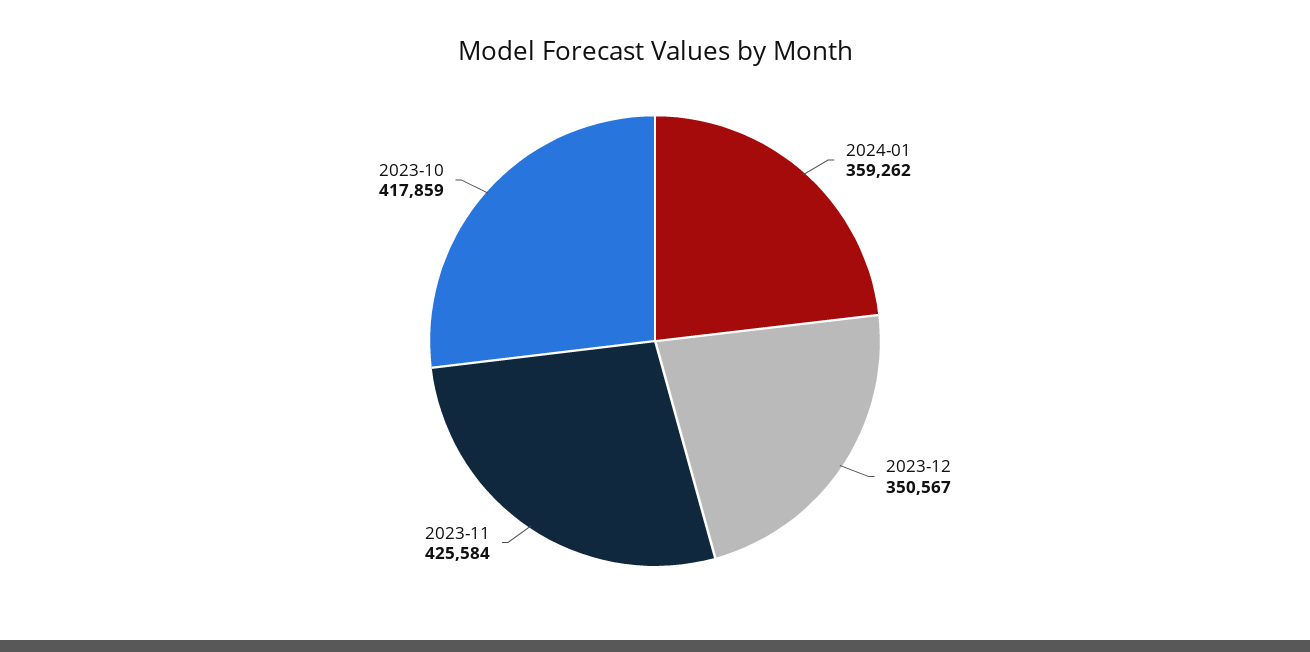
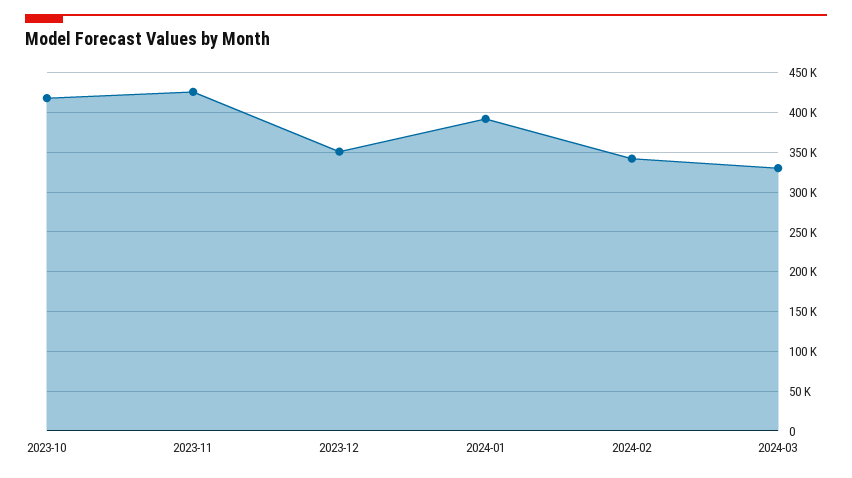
2024-01: 359262 -> 390000
2024-02: none -> 340000
2024-03: none -> 330000

